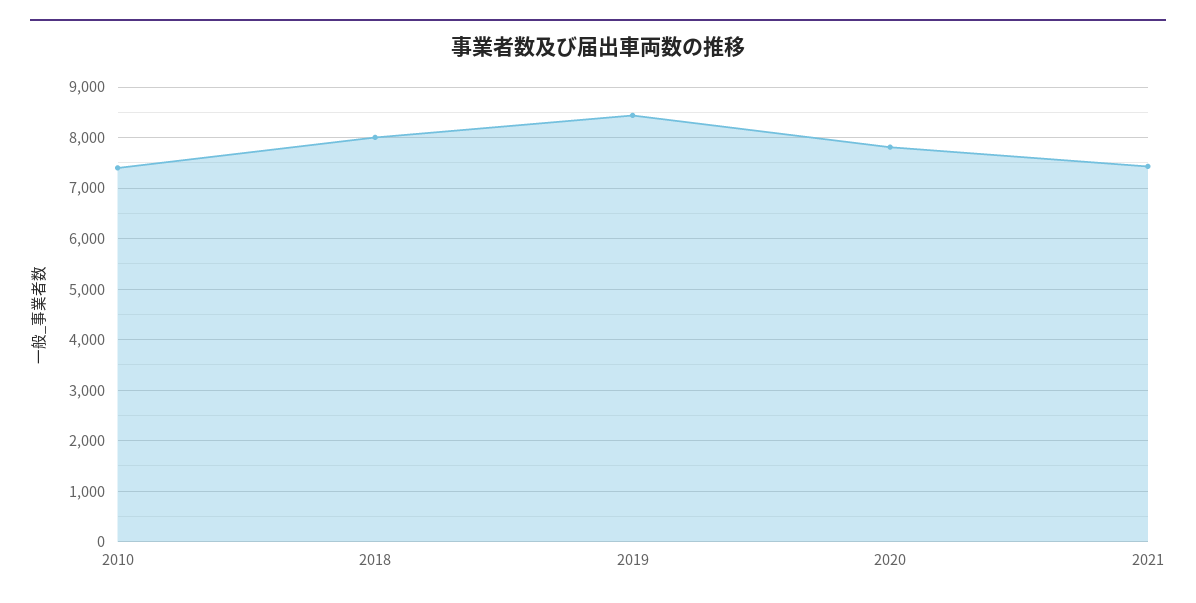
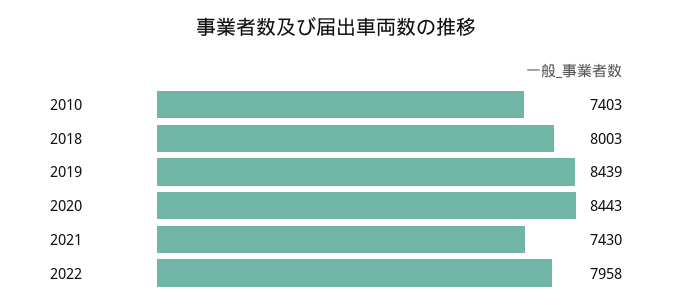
2020: 7800 -> 8443
2022: none -> 7958

